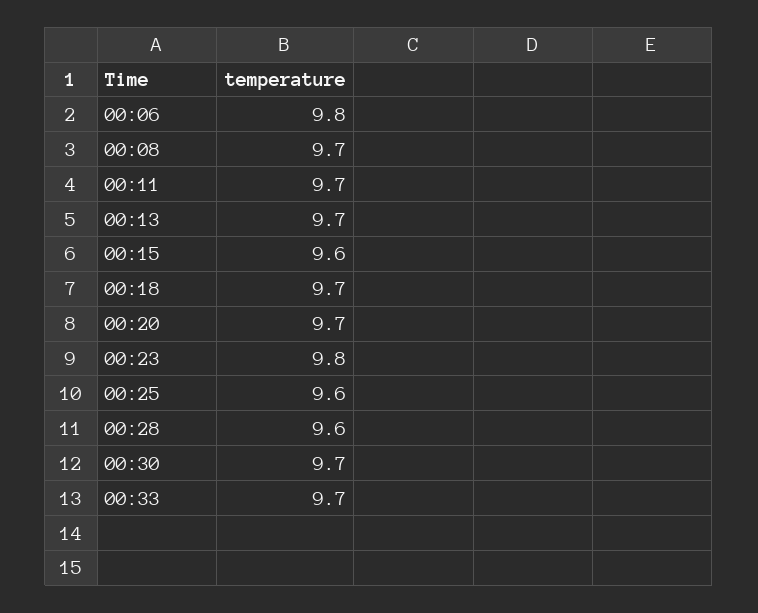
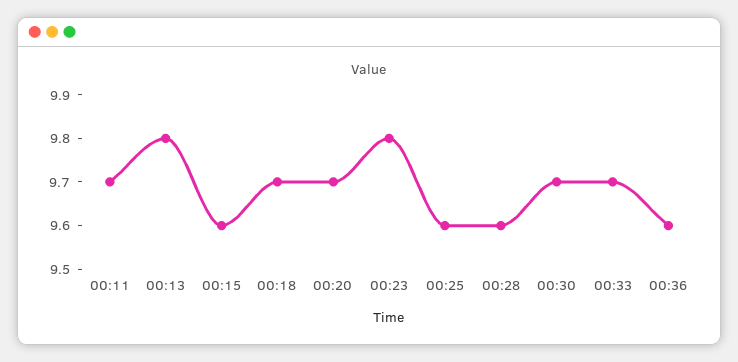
00:06: 9.8 -> none
00:08: 9.7 -> none
00:13: 9.7 -> 9.8
00:36: none -> 9.6

